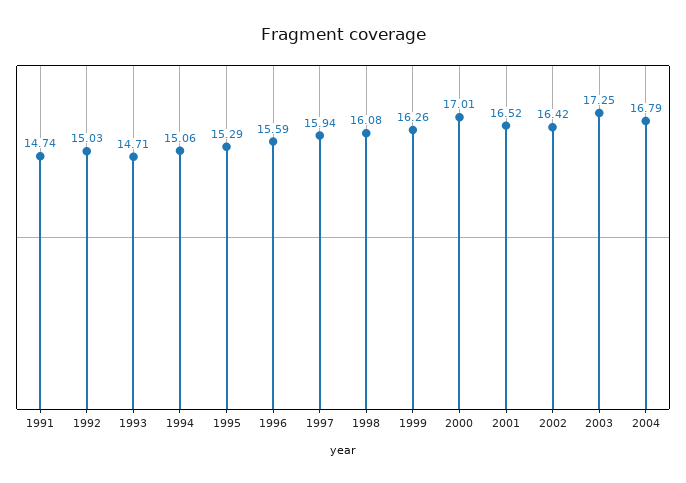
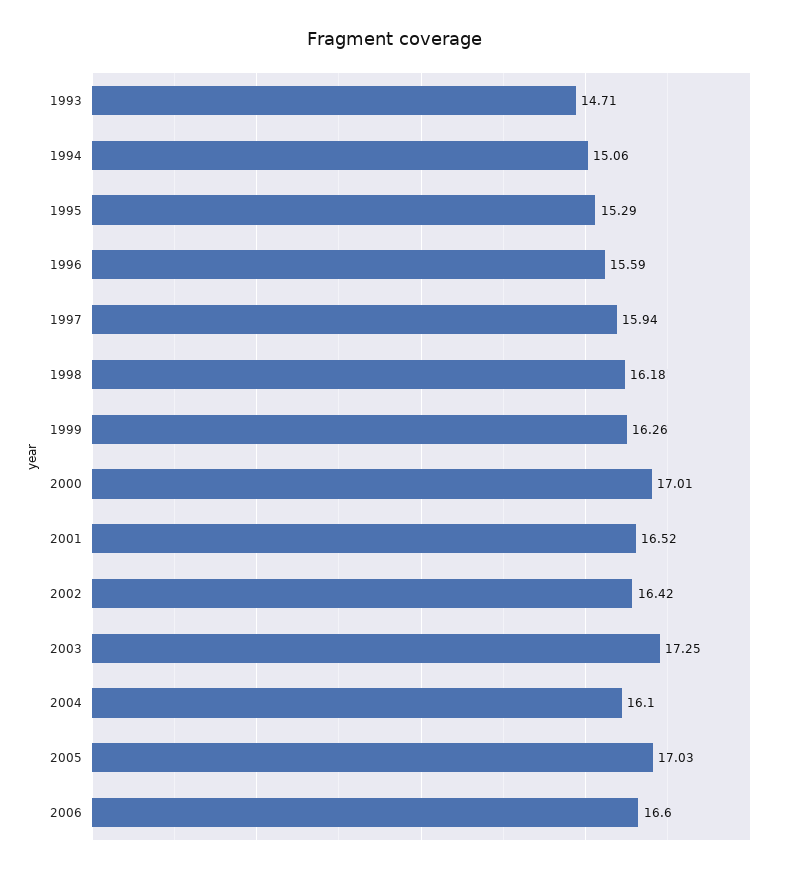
1991: 14.74 -> none
1992: 15.03 -> none
1998: 16.08 -> 16.18
2004: 16.79 -> 16.1
2005: none -> 17.03
2006: none -> 16.6

